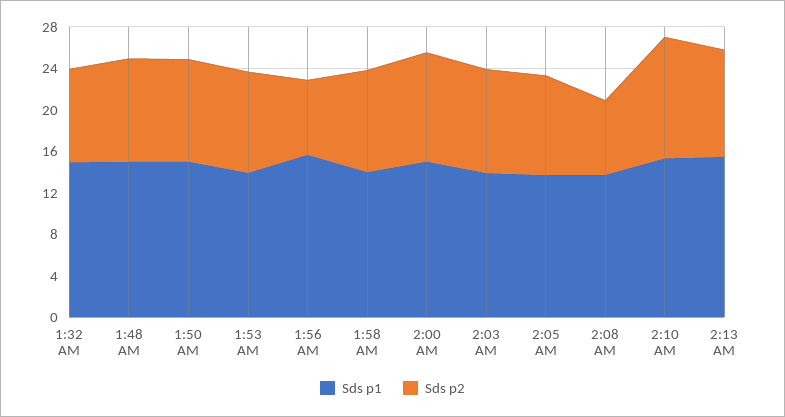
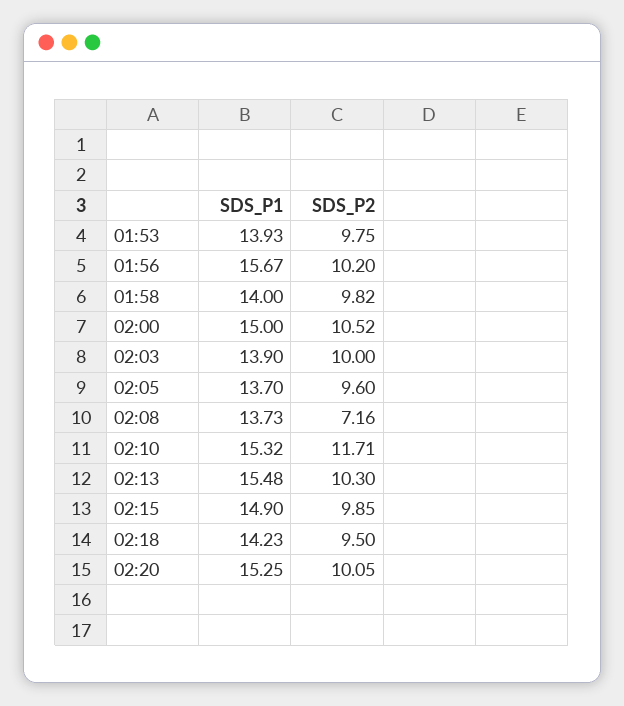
Sds p1, 1:32 AM: 15 -> none
Sds p2, 1:32 AM: 9 -> none
Sds p1, 1:48 AM: 15 -> none
Sds p2, 1:48 AM: 10 -> none
Sds p1, 1:50 AM: 15 -> none
Sds p2, 1:50 AM: 10 -> none
Sds p2, 1:56 AM: 7 -> 10.2
Sds p1, 02:15: none -> 14.9
Sds p2, 02:15: none -> 9.85
Sds p1, 02:18: none -> 14.23
Sds p2, 02:18: none -> 9.5
Sds p1, 02:20: none -> 15.25
Sds p2, 02:20: none -> 10.05

